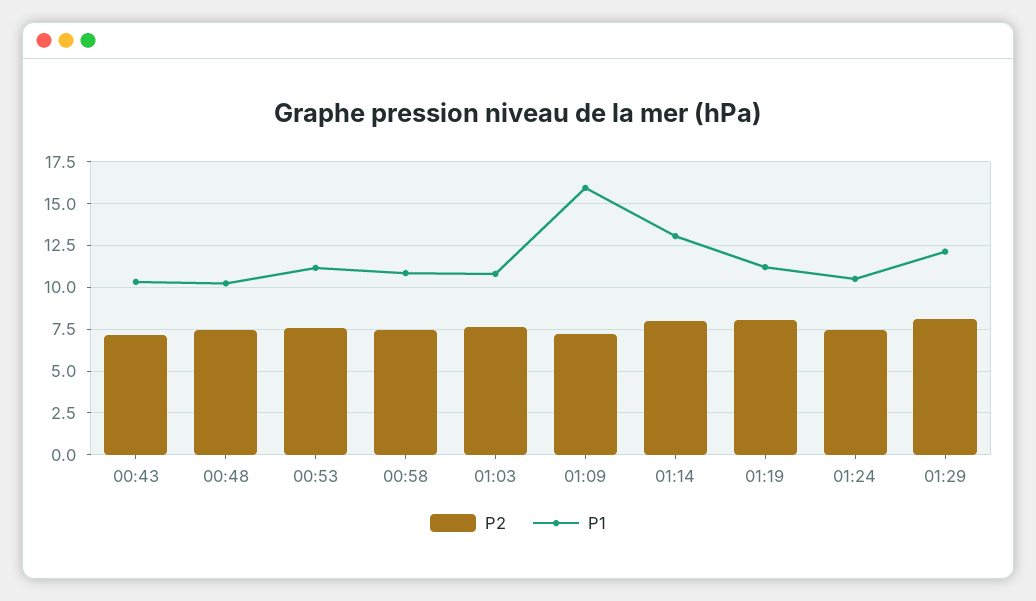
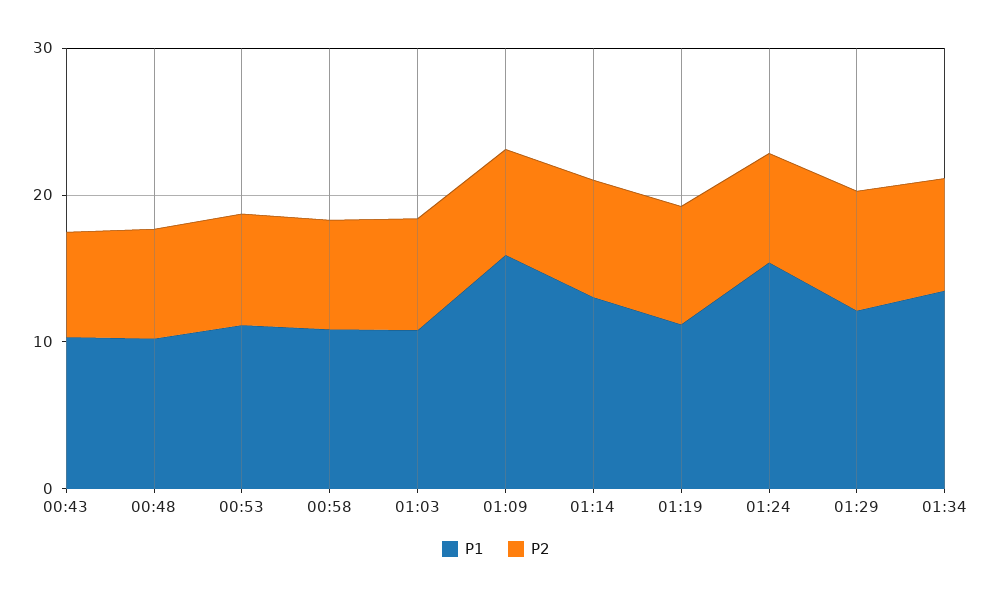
P1, 01:24: 10.5 -> 16
P1, 01:34: none -> 14
P2, 01:34: none -> 8

